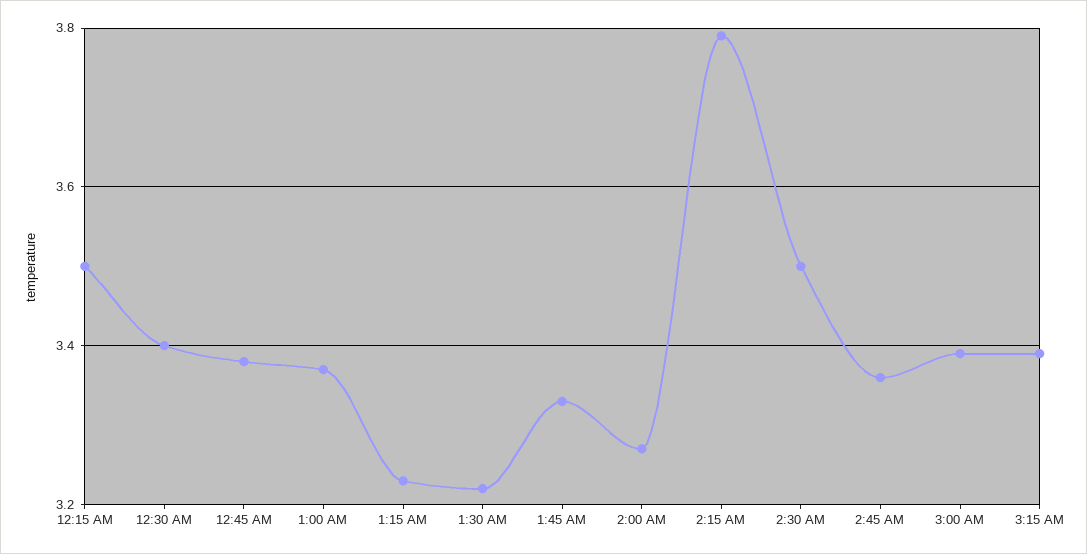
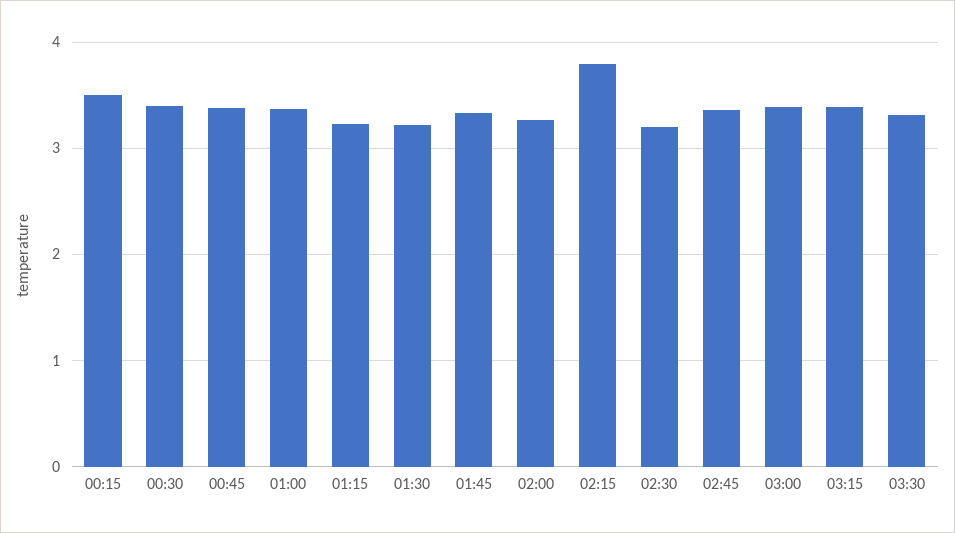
2:30 AM: 3.5 -> 3.2
03:30: none -> 3.3

